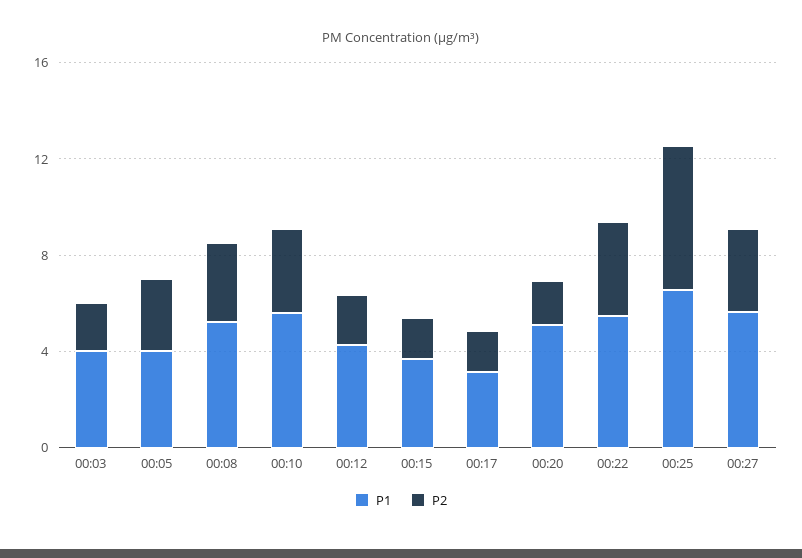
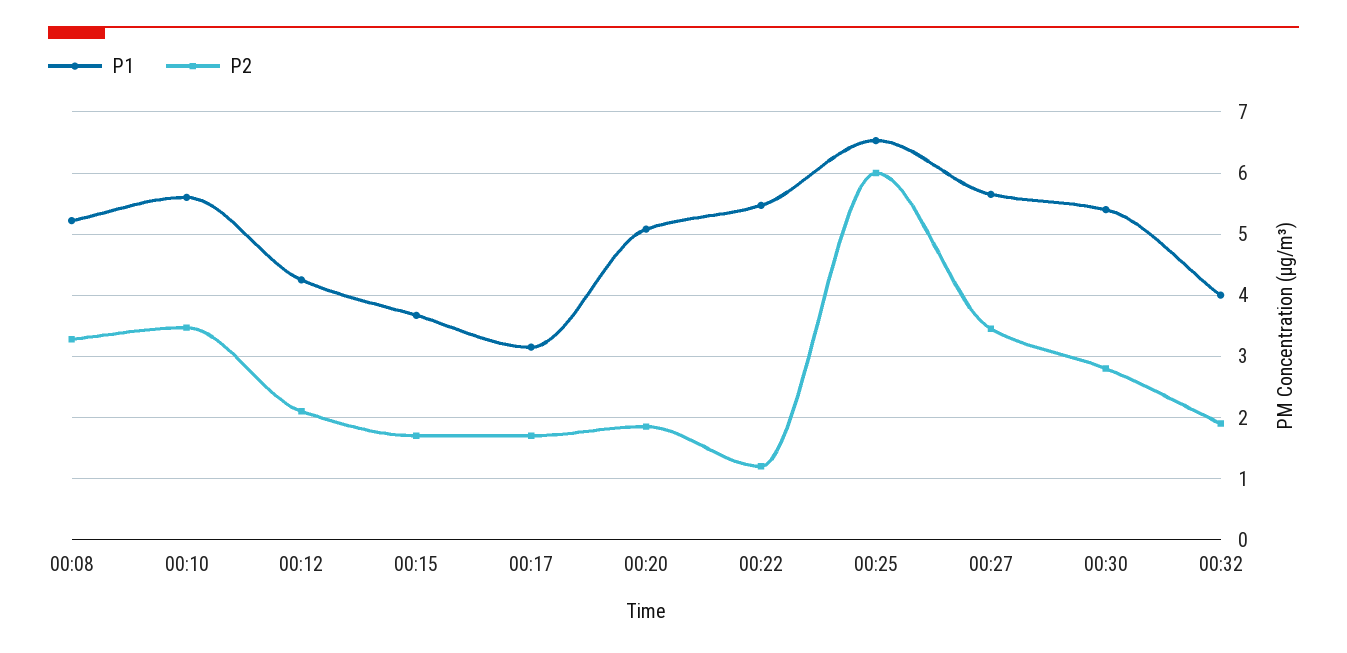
P1, 00:03: 4 -> none
P2, 00:03: 2 -> none
P1, 00:05: 4 -> none
P2, 00:05: 3 -> none
P2, 00:22: 4 -> 1.2
P1, 00:30: none -> 5.4
P2, 00:30: none -> 2.8
P1, 00:32: none -> 4
P2, 00:32: none -> 1.9

